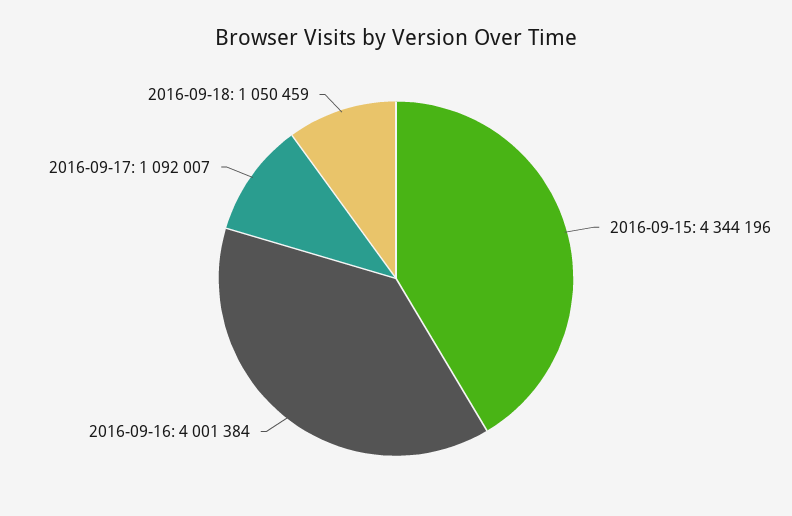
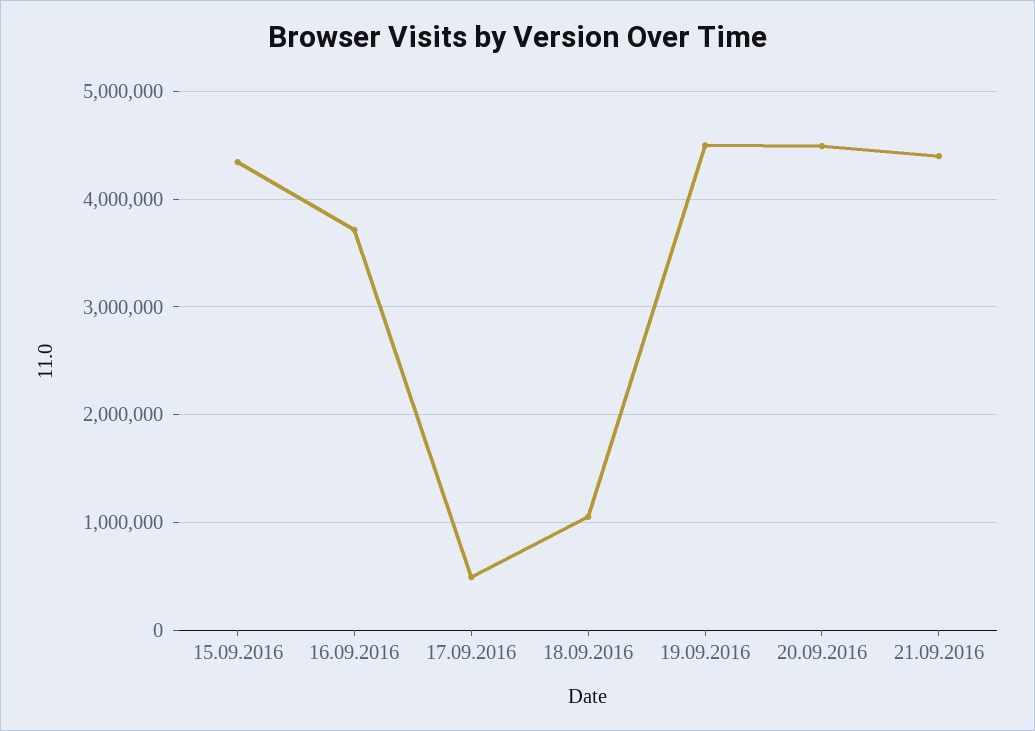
2016-09-16: 4001384 -> 3700000
2016-09-17: 1092007 -> 500000
19.09.2016: none -> 4500000
20.09.2016: none -> 4500000
21.09.2016: none -> 4400000

